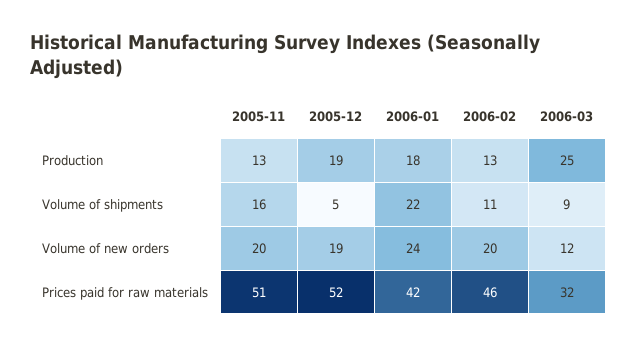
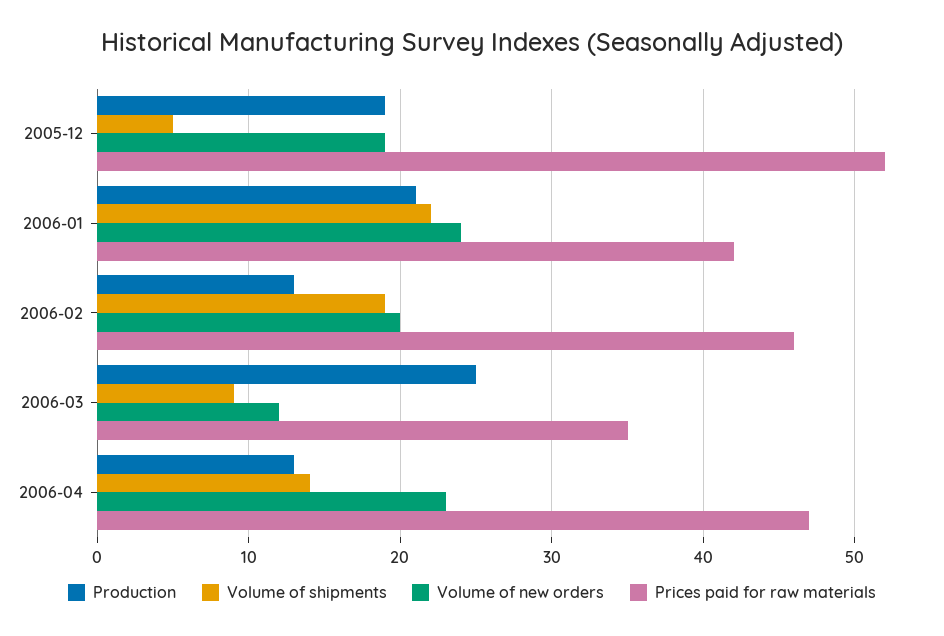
Production, 2005-11: 13 -> none
Production, 2006-01: 18 -> 21
Volume of shipments, 2005-11: 16 -> none
Volume of shipments, 2006-02: 11 -> 19
Volume of new orders, 2005-11: 20 -> none
Prices paid for raw materials, 2005-11: 51 -> none
Prices paid for raw materials, 2006-03: 32 -> 35
Production, 2006-04: none -> 13
Volume of shipments, 2006-04: none -> 14
Volume of new orders, 2006-04: none -> 23
Prices paid for raw materials, 2006-04: none -> 47

